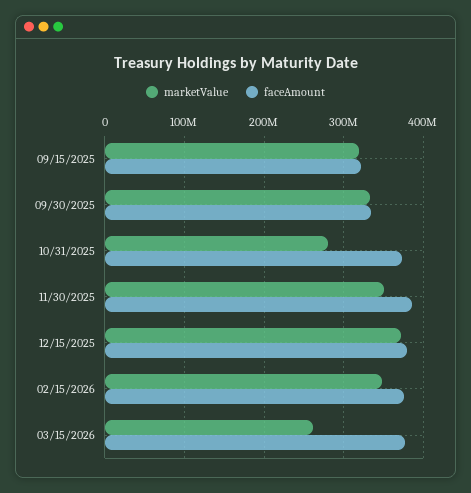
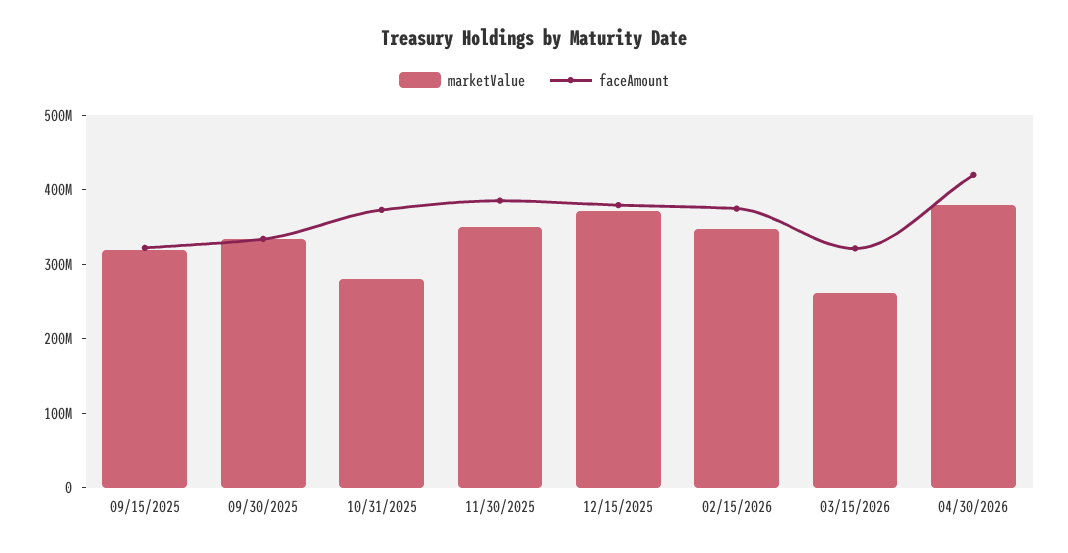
faceAmount, 03/15/2026: 380000000 -> 320000000
marketValue, 04/30/2026: none -> 380000000
faceAmount, 04/30/2026: none -> 420000000

